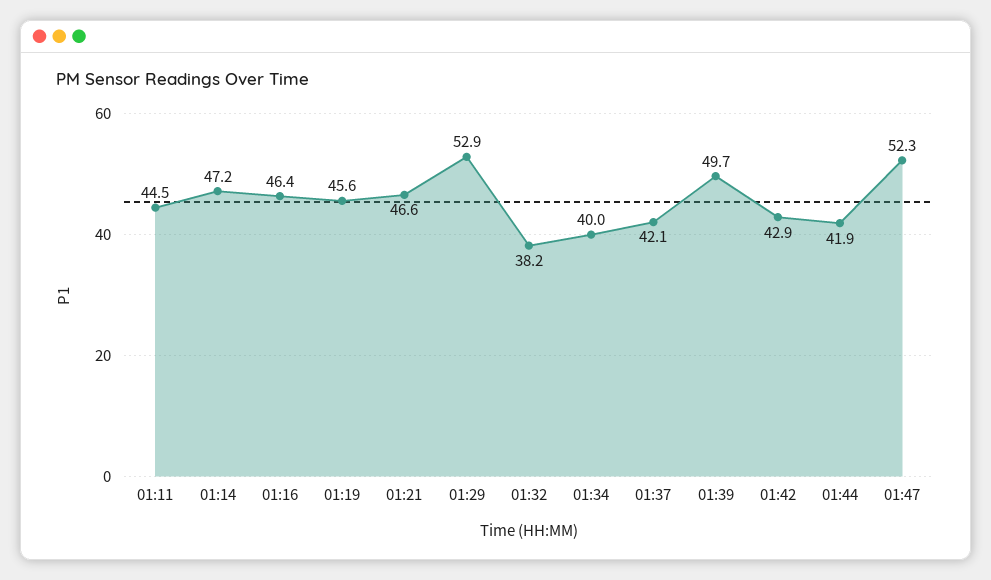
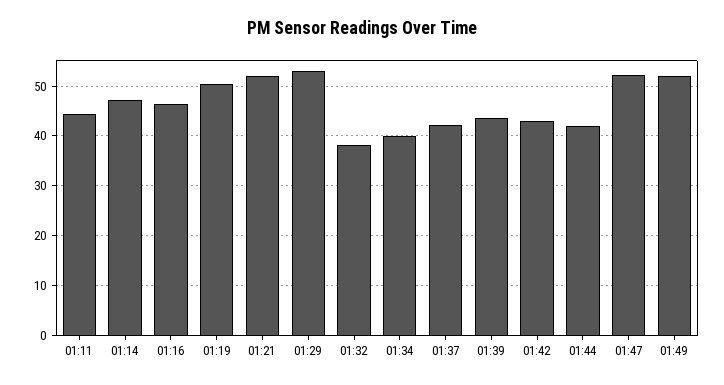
01:19: 45.6 -> 50
01:21: 46.6 -> 52
01:39: 49.7 -> 44
01:49: none -> 52

